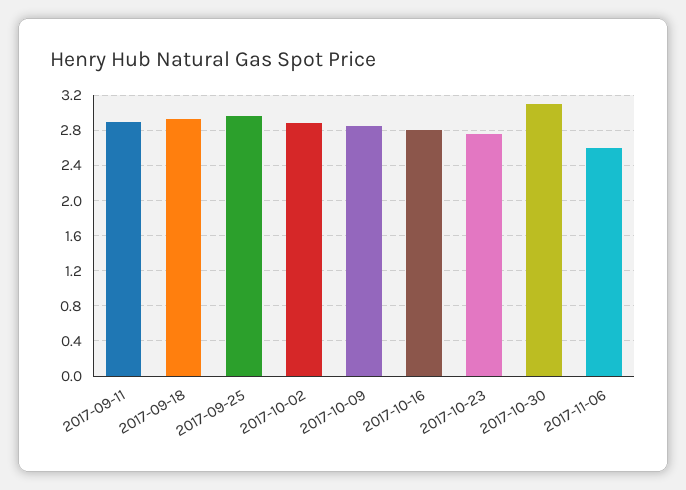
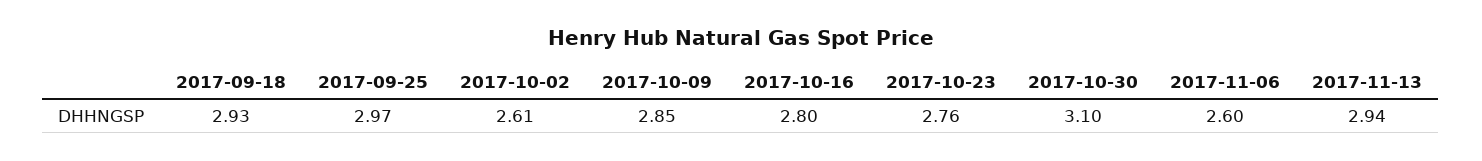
2017-09-11: 2.9 -> none
2017-10-02: 2.9 -> 2.61
2017-11-13: none -> 2.94

